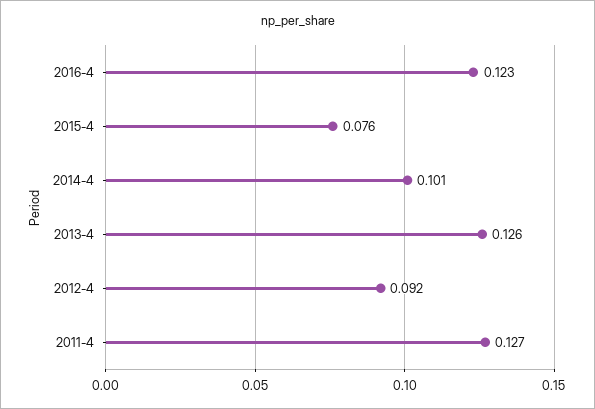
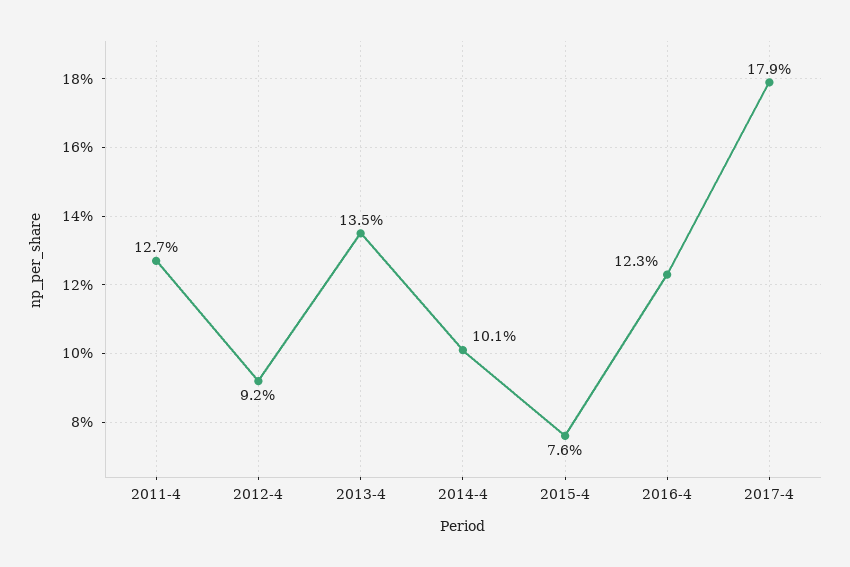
2013-4: 0.126 -> 0.135
2017-4: none -> 0.179

